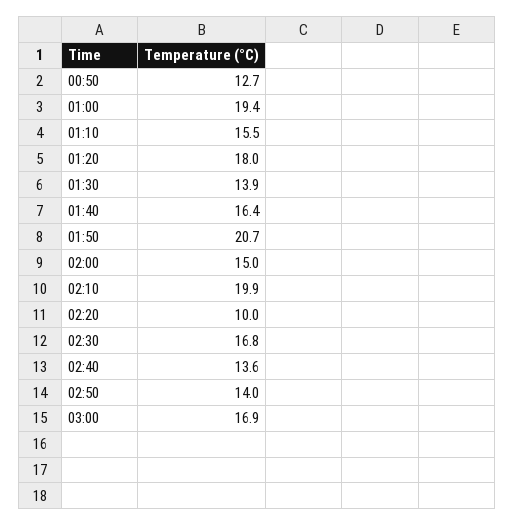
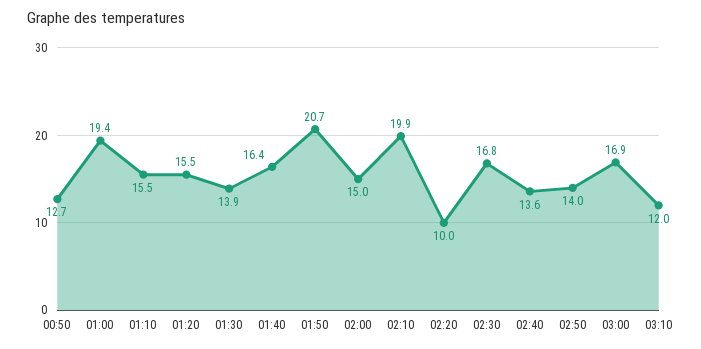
01:20: 18 -> 15.5
03:10: none -> 12

